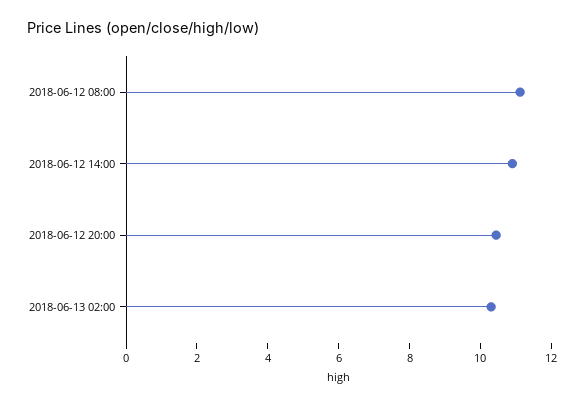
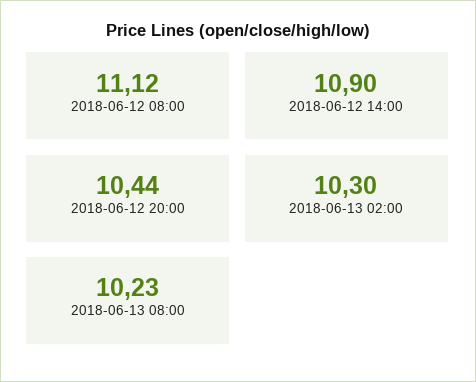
2018-06-13 08:00: none -> 10.23

